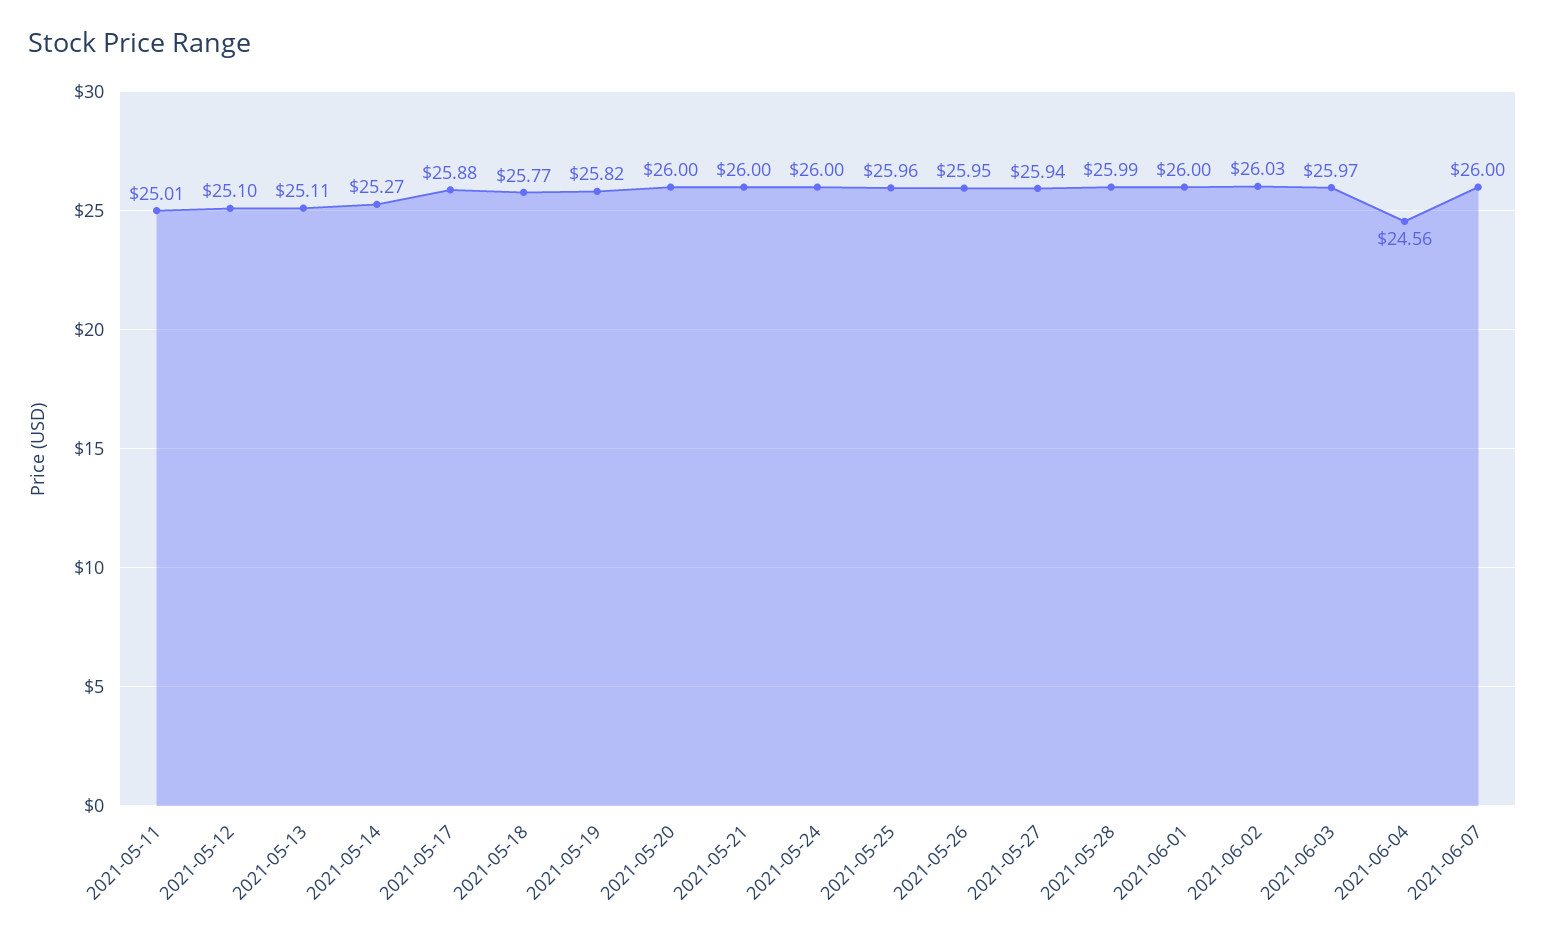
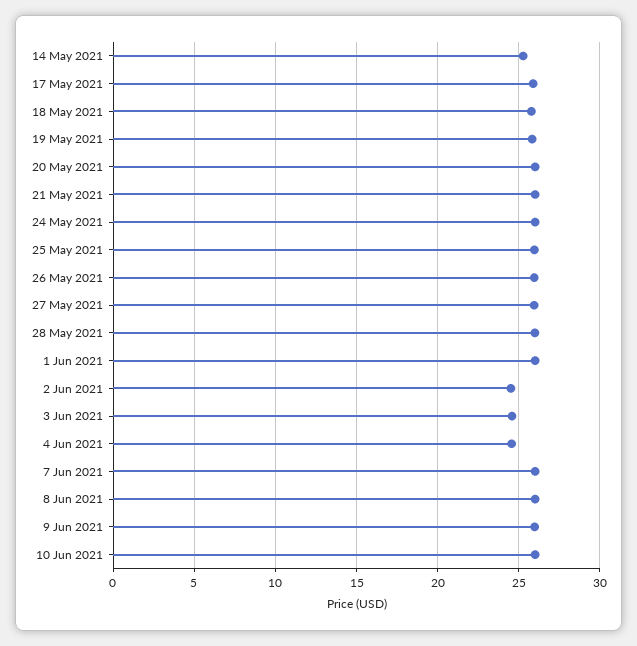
2021-05-11: 25.01 -> none
2021-05-12: 25.1 -> none
2021-05-13: 25.11 -> none
2021-06-02: 26.03 -> 24.5
2021-06-03: 25.97 -> 24.5
8 Jun 2021: none -> 26
9 Jun 2021: none -> 26
10 Jun 2021: none -> 26

